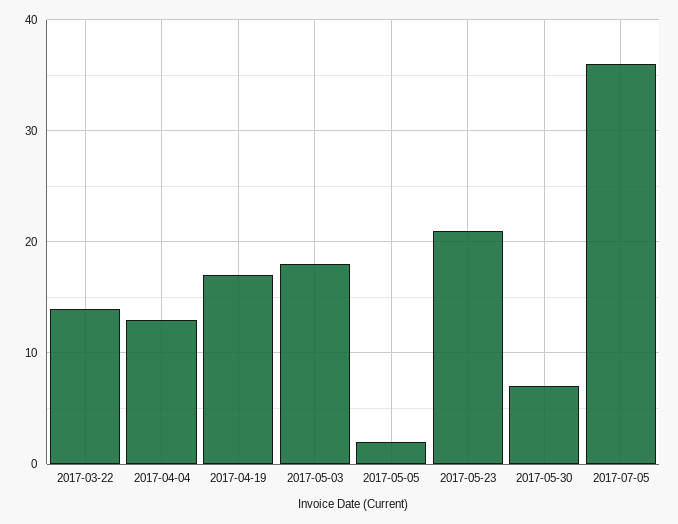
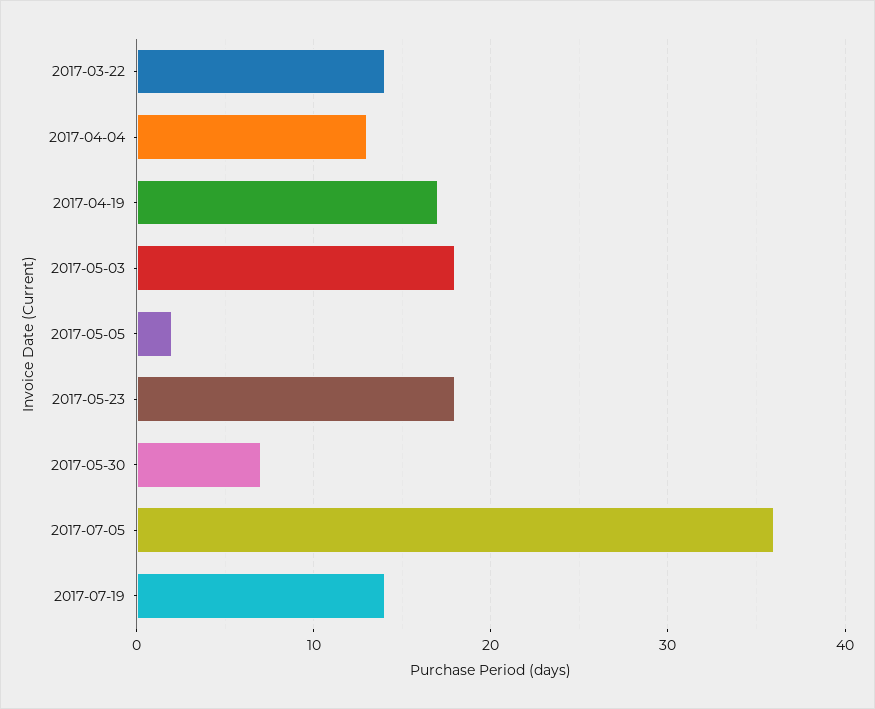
2017-05-23: 21 -> 18
2017-07-19: none -> 14

